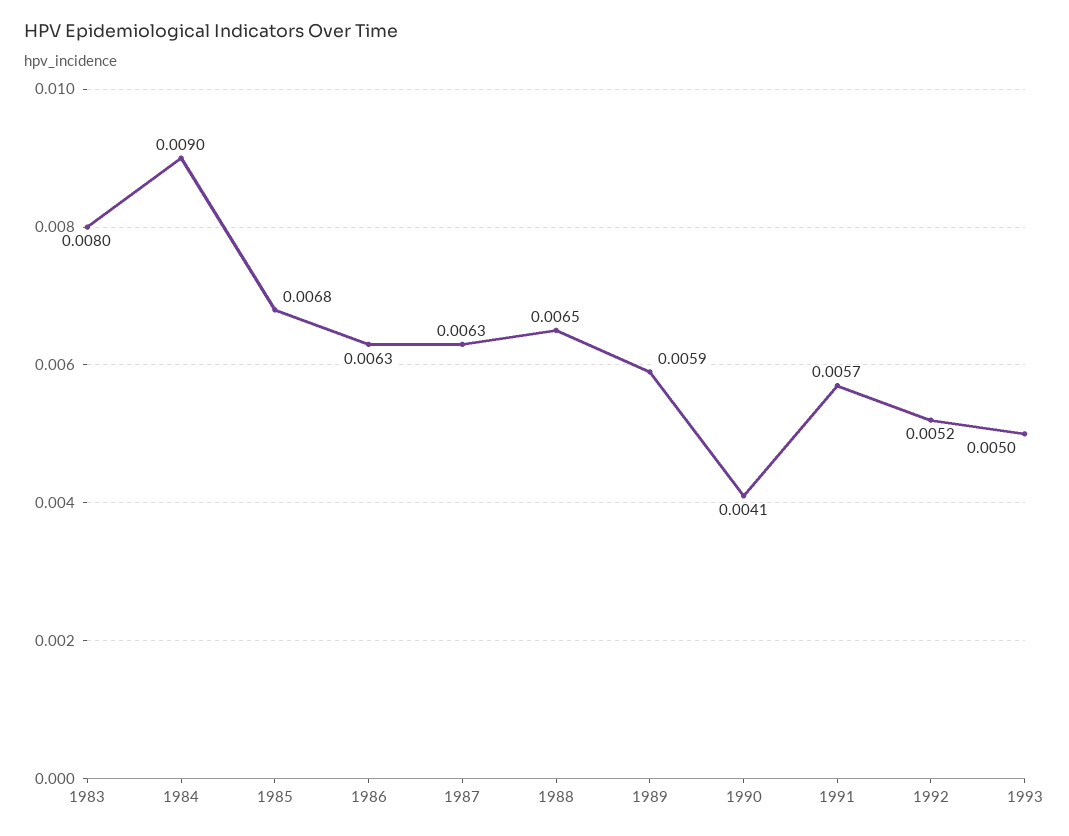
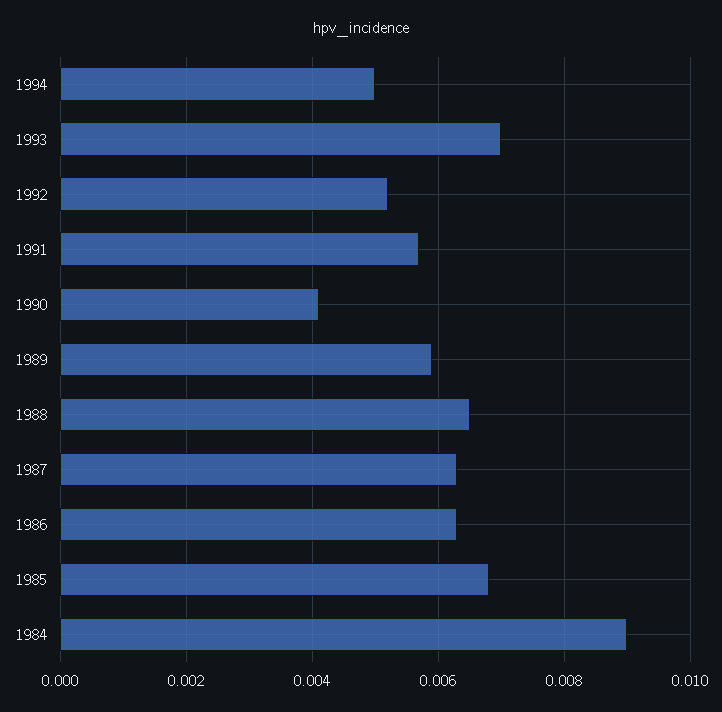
1983: 0.008 -> none
1993: 0.005 -> 0.007
1994: none -> 0.005

